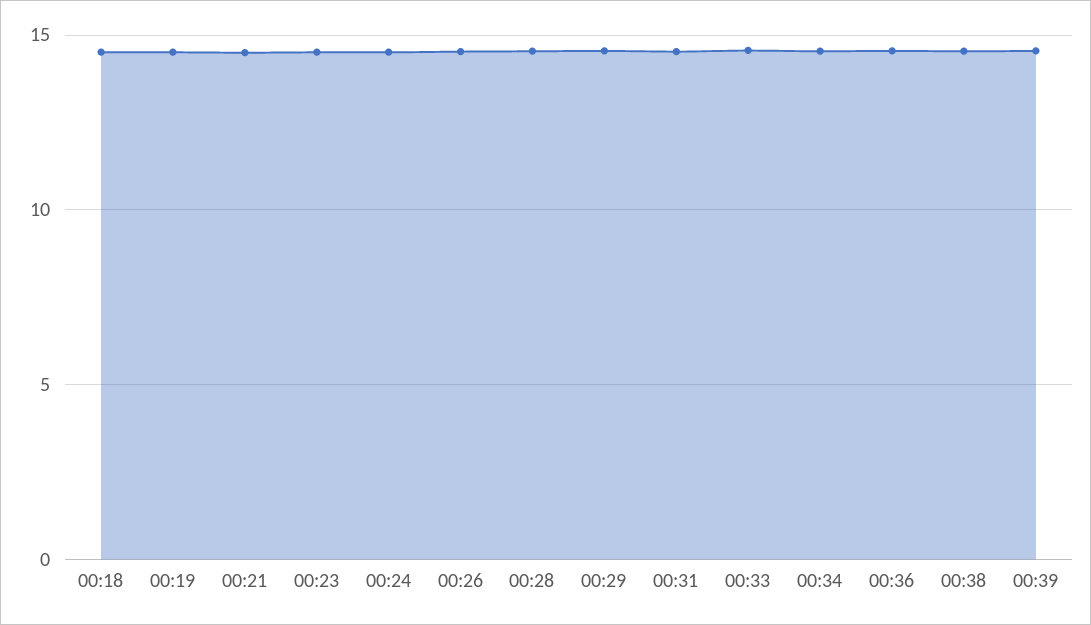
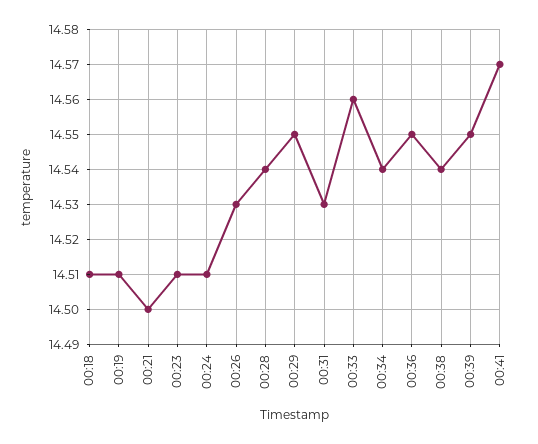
00:41: none -> 14.57

